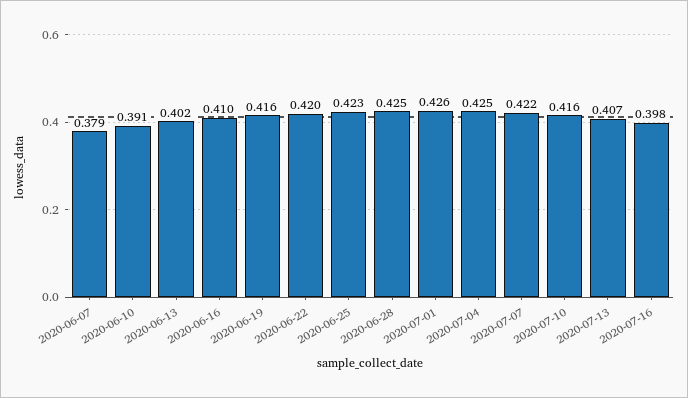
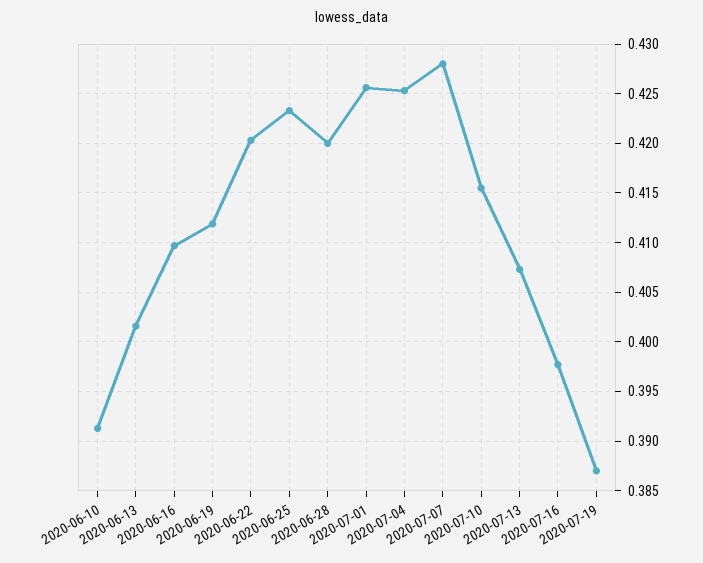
2020-06-07: 0.379 -> none
2020-06-19: 0.416 -> 0.412
2020-06-28: 0.425 -> 0.42
2020-07-07: 0.422 -> 0.428
2020-07-19: none -> 0.387

